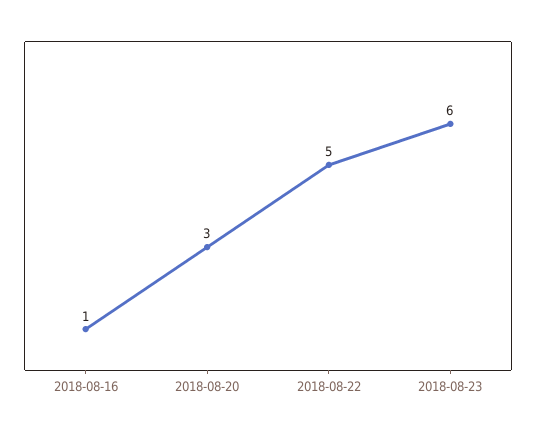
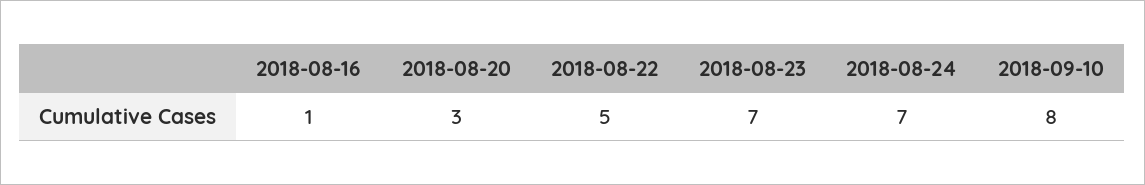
2018-08-23: 6 -> 7
2018-08-24: none -> 7
2018-09-10: none -> 8

